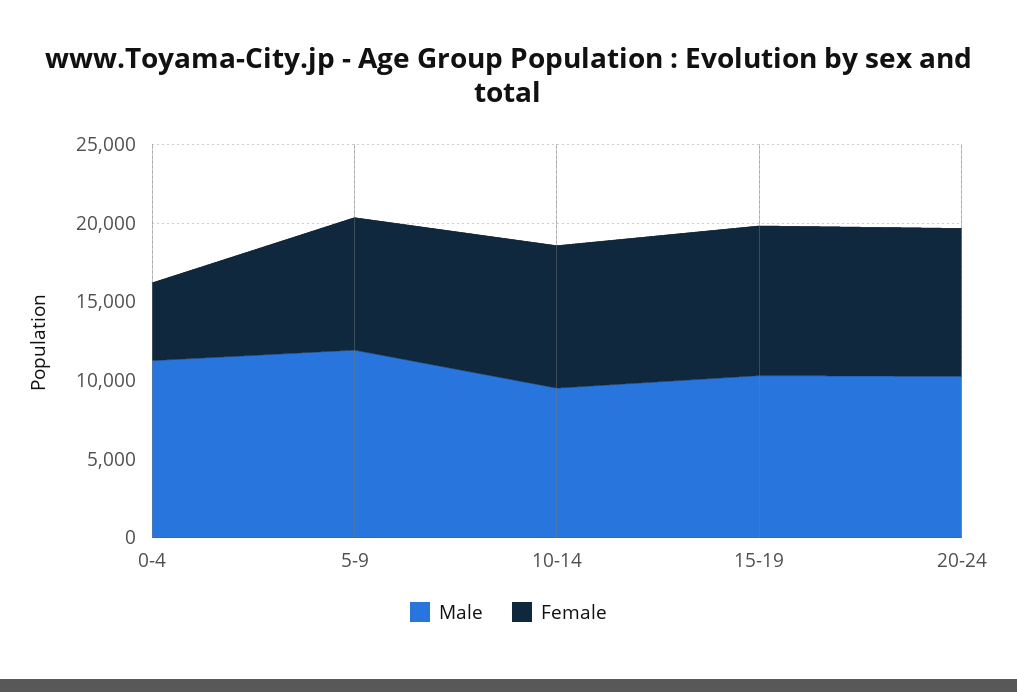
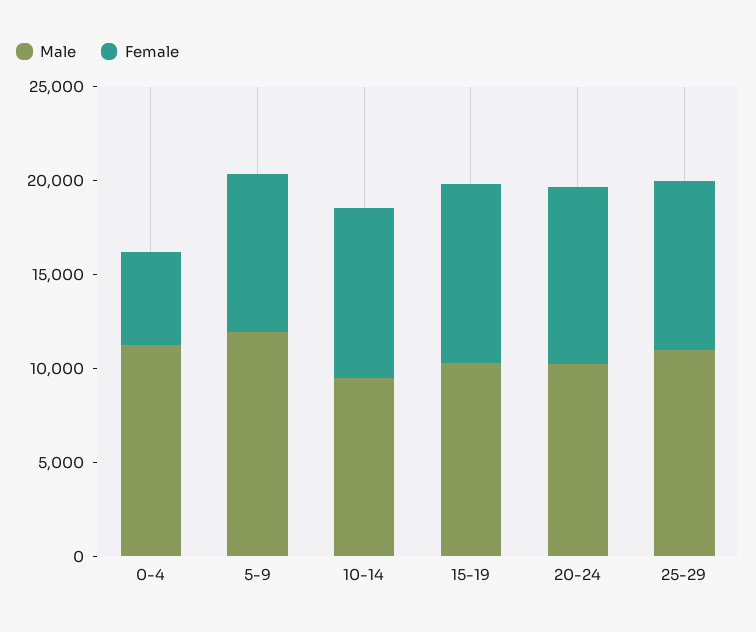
Male, 25-29: none -> 11000
Female, 25-29: none -> 9000

